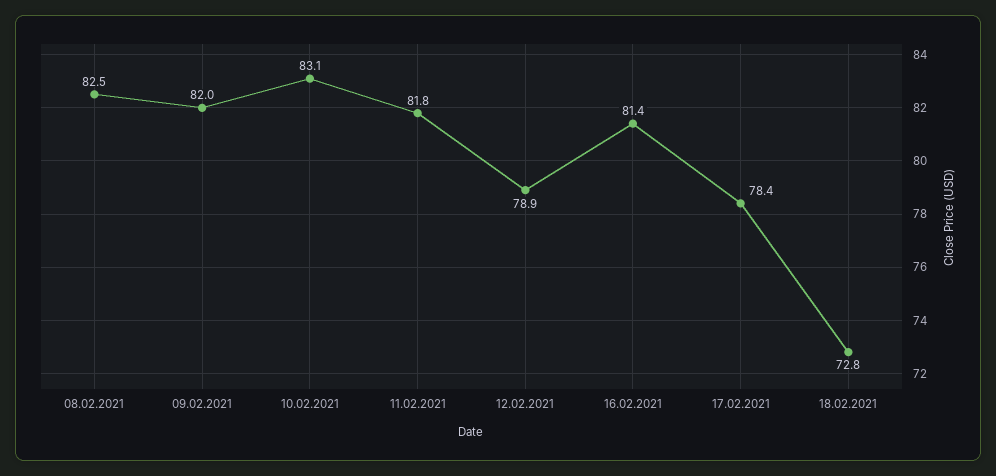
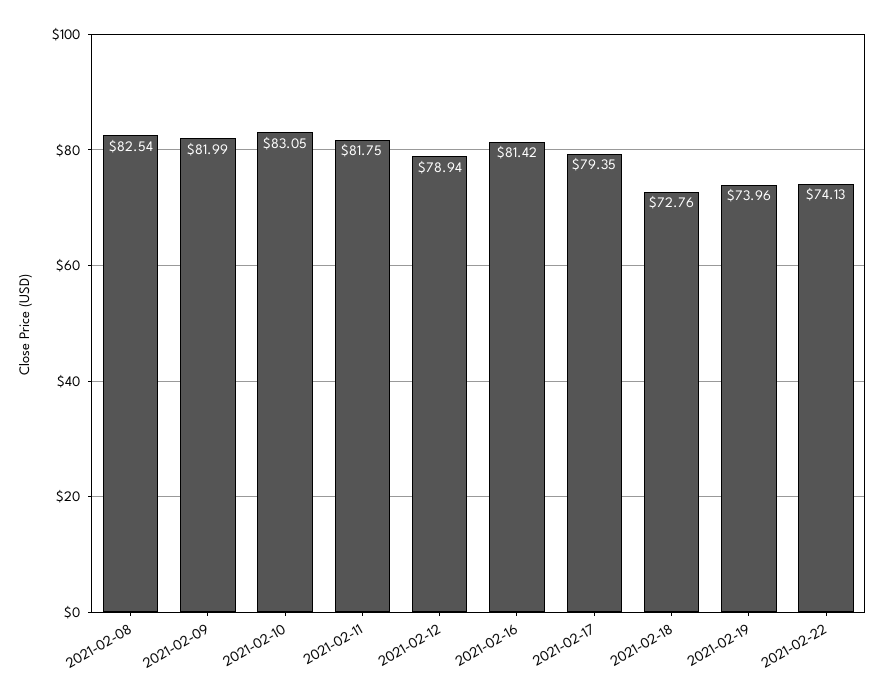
17.02.2021: 78.4 -> 79.35
2021-02-19: none -> 73.96
2021-02-22: none -> 74.13

